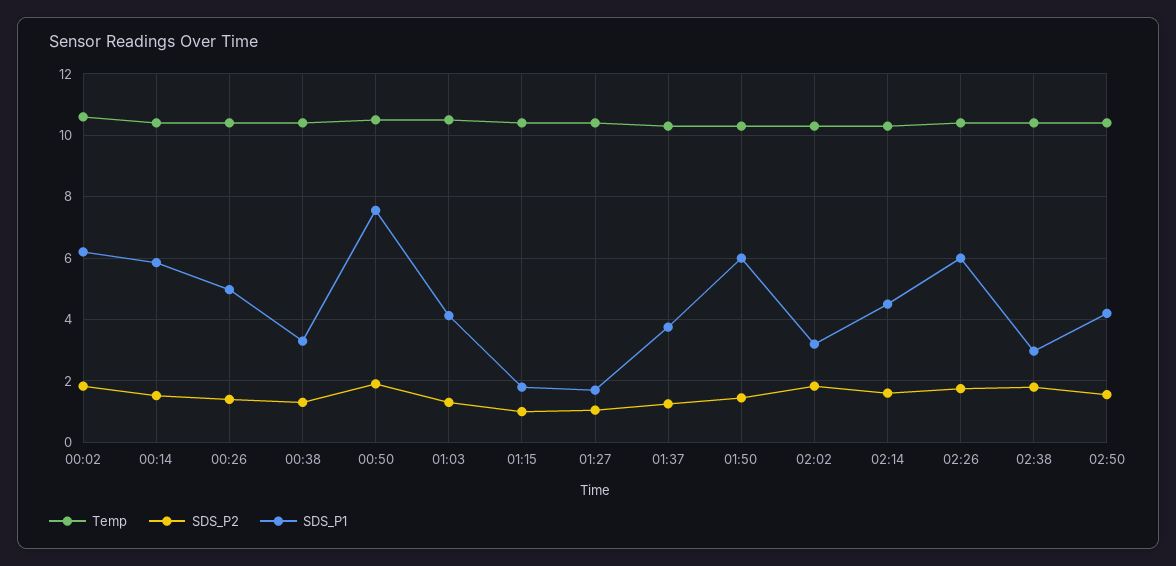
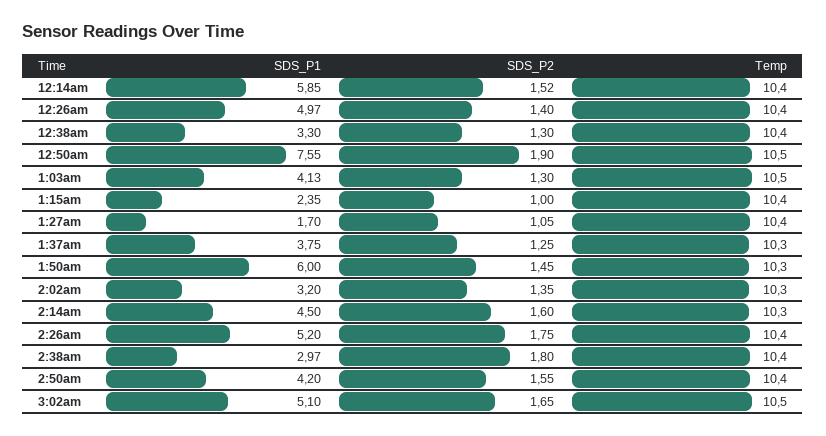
Temp, 00:02: 10.6 -> none
SDS_P2, 00:02: 1.8 -> none
SDS_P1, 00:02: 6.2 -> none
SDS_P1, 01:15: 1.8 -> 2.35
SDS_P2, 02:02: 1.8 -> 1.35
SDS_P1, 02:26: 6 -> 5.2
SDS_P1, 3:02am: none -> 5.1
SDS_P2, 3:02am: none -> 1.65
Temp, 3:02am: none -> 10.5

